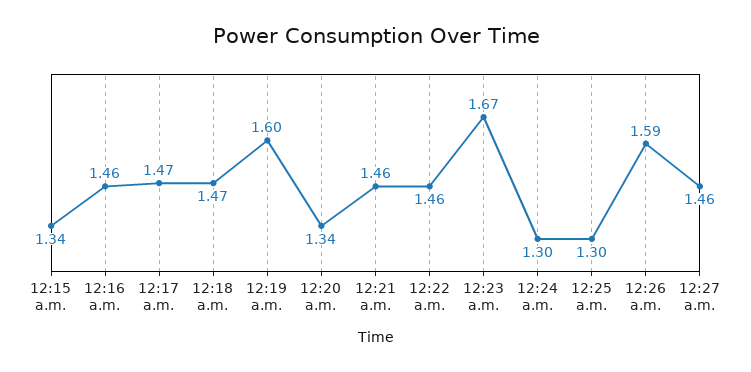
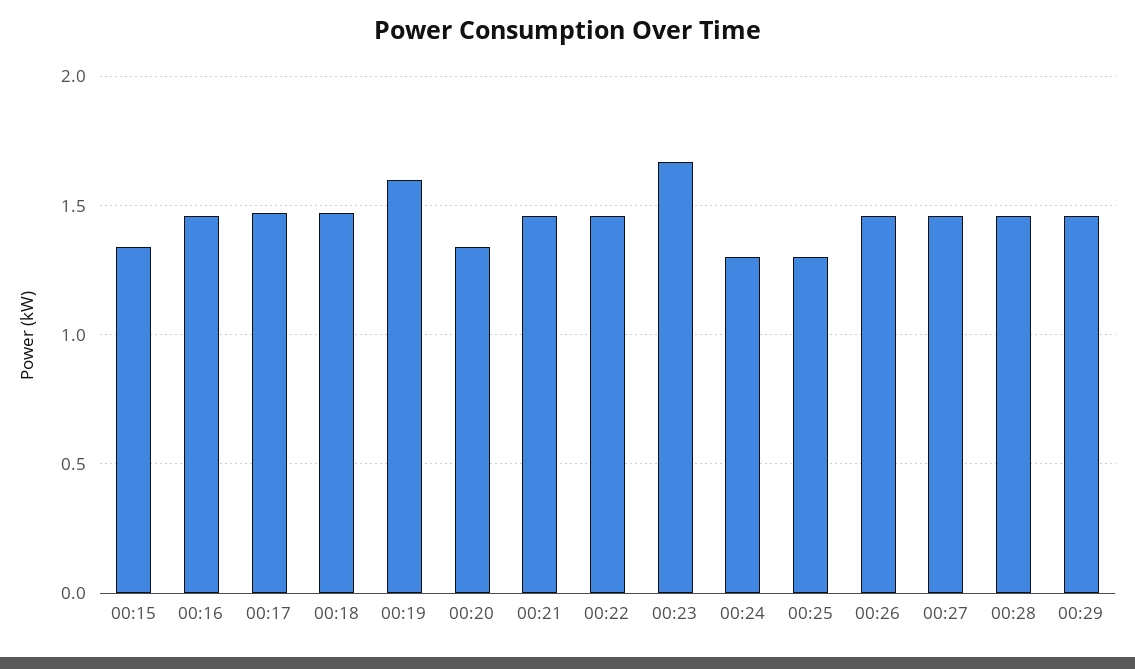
12:26 a.m.: 1.59 -> 1.45
00:28: none -> 1.45
00:29: none -> 1.45

